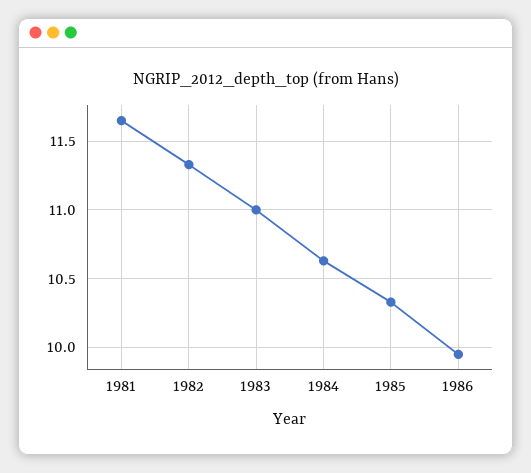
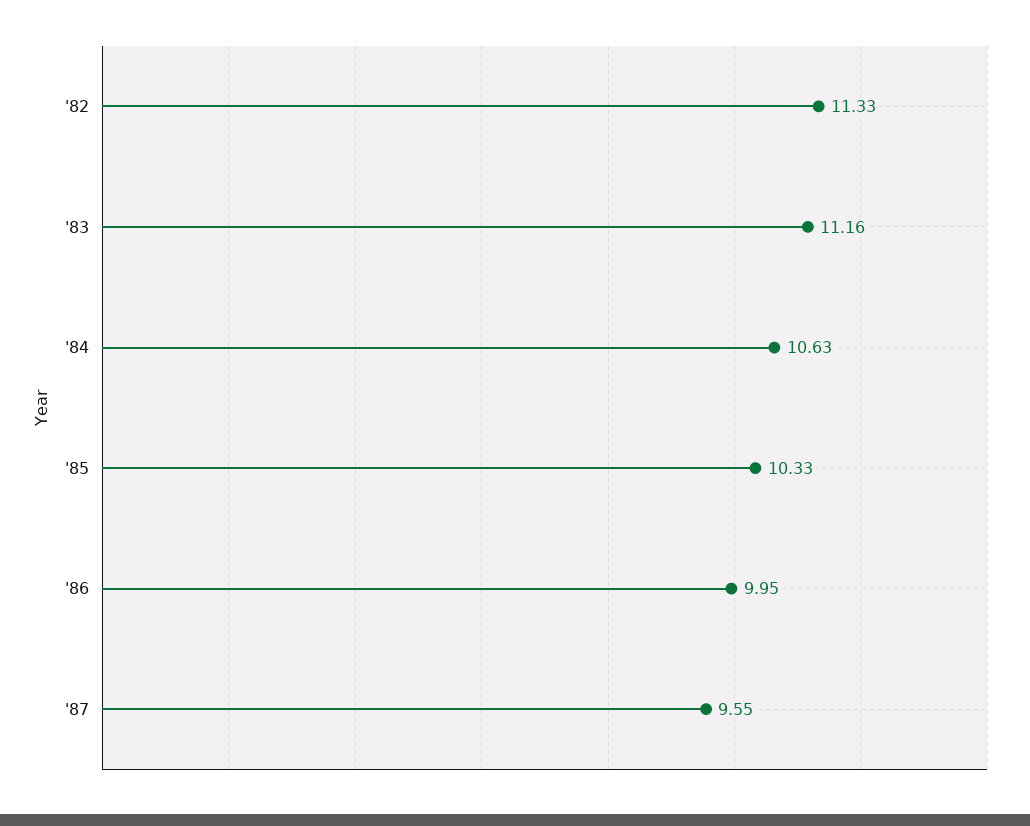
1981: 11.65 -> none
1983: 11 -> 11.16
'87: none -> 9.55

